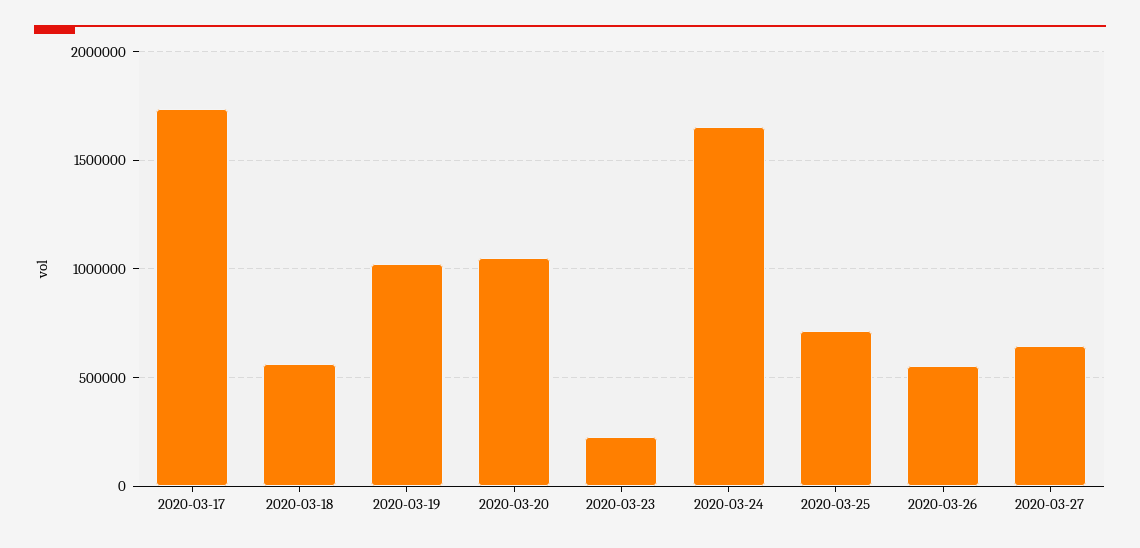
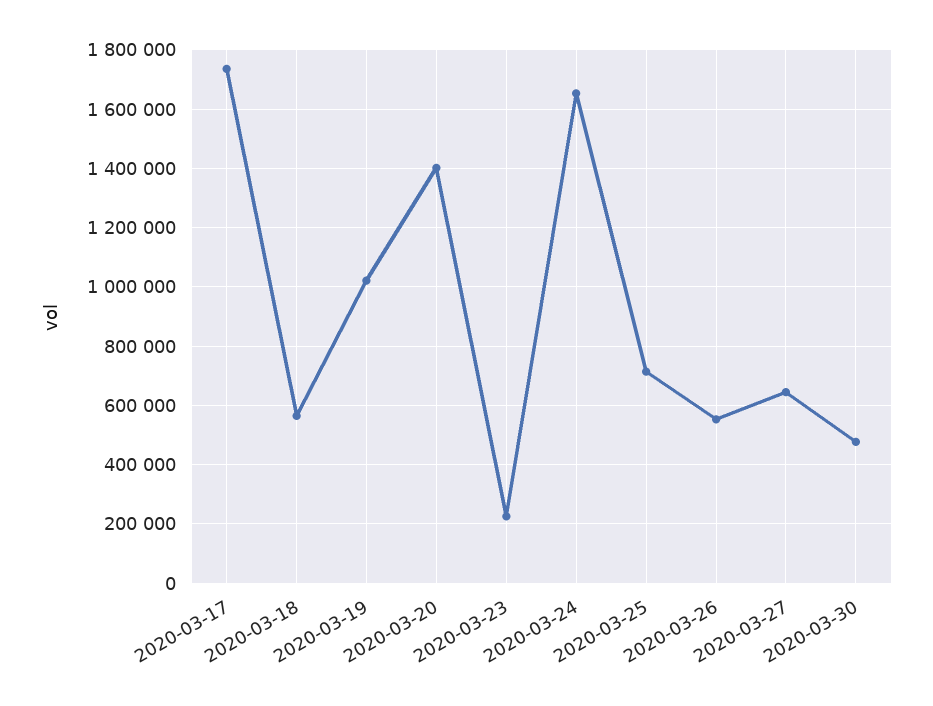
2020-03-20: 1050000 -> 1400000
2020-03-30: none -> 475000

